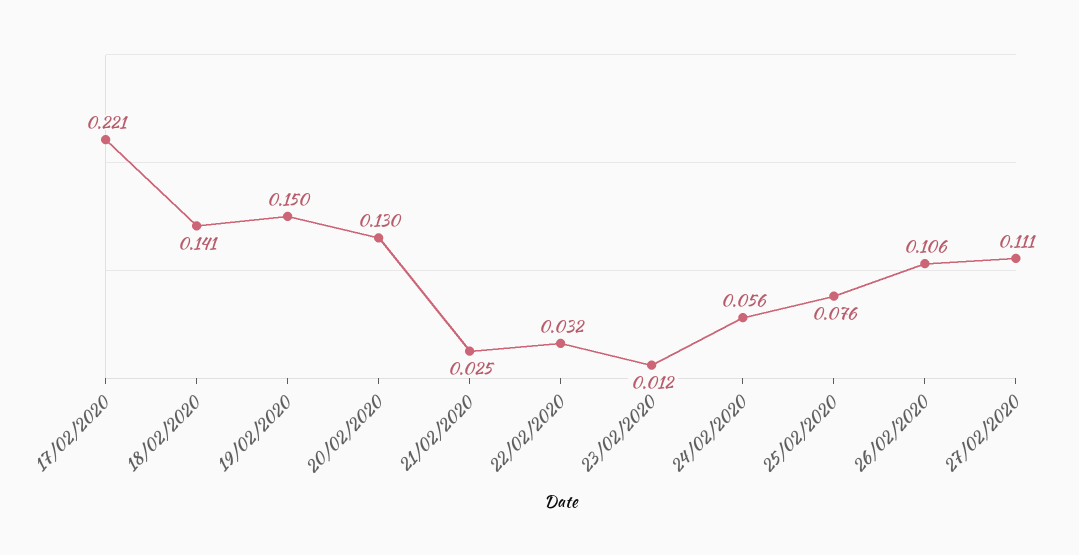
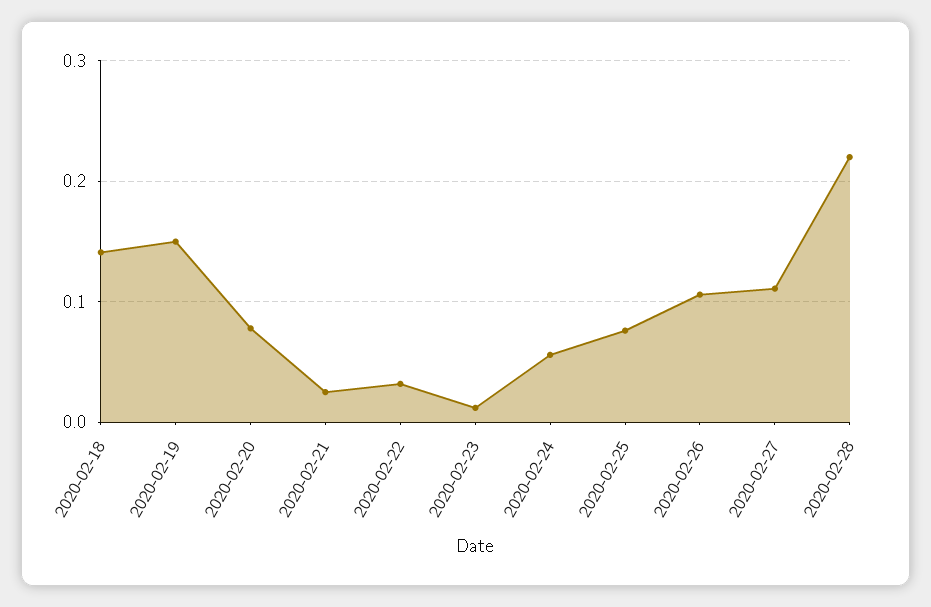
17/02/2020: 0.221 -> none
20/02/2020: 0.13 -> 0.08
2020-02-28: none -> 0.22

